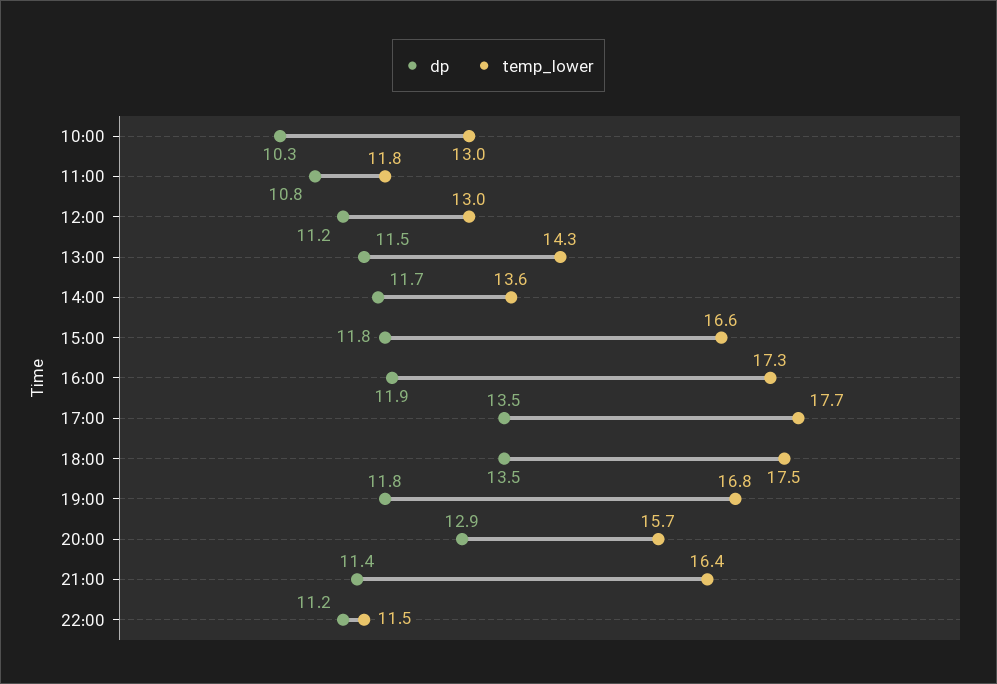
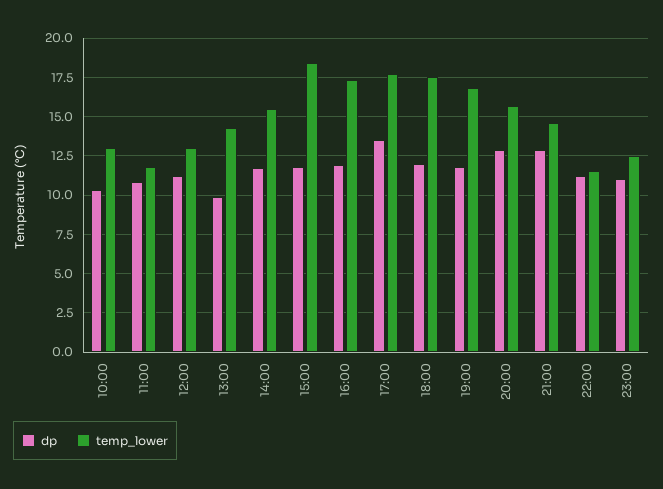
dp, 13:00: 11.5 -> 10
temp_lower, 14:00: 13.6 -> 15.5
temp_lower, 15:00: 16.6 -> 18.5
dp, 18:00: 13.5 -> 12
dp, 21:00: 11.4 -> 13
temp_lower, 21:00: 16.4 -> 14.5
dp, 23:00: none -> 11
temp_lower, 23:00: none -> 12.5

